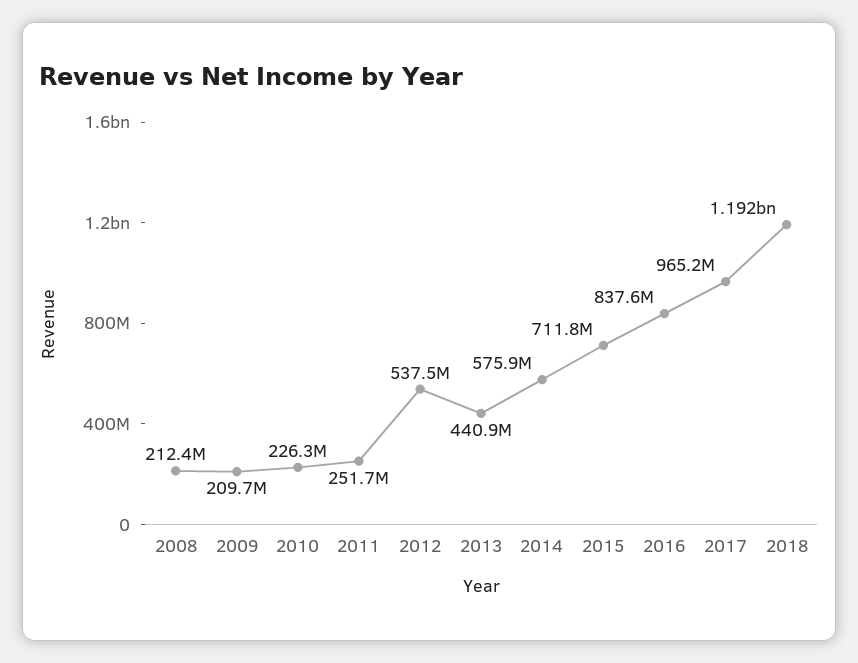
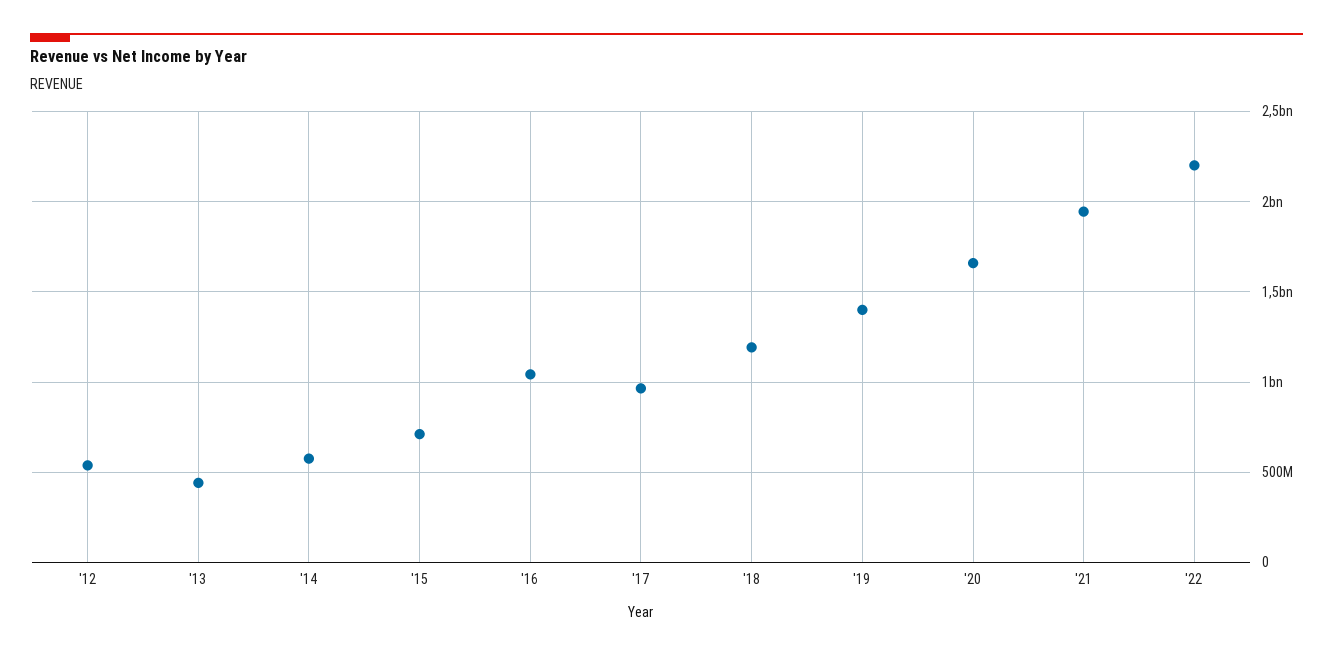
2008: 212400000 -> none
2009: 209700000 -> none
2010: 226300000 -> none
2011: 251700000 -> none
2016: 837600000 -> 1050000000
'19: none -> 1400000000
'20: none -> 1650000000
'21: none -> 1950000000
'22: none -> 2200000000

